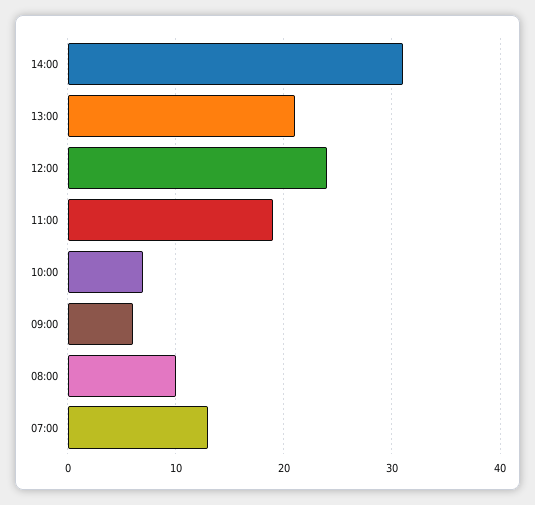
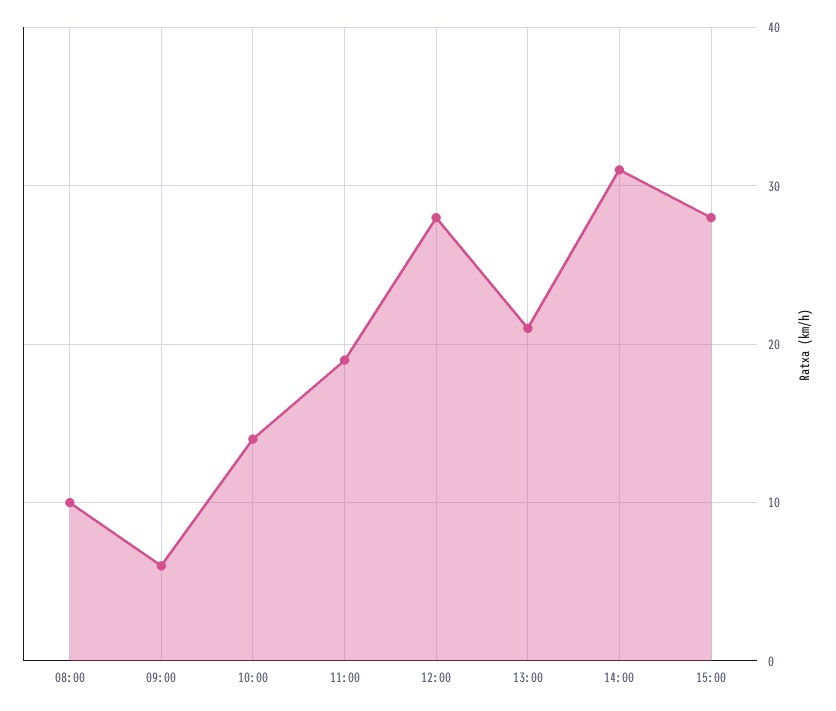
12:00: 24 -> 28
10:00: 7 -> 14
07:00: 13 -> none
15:00: none -> 28

